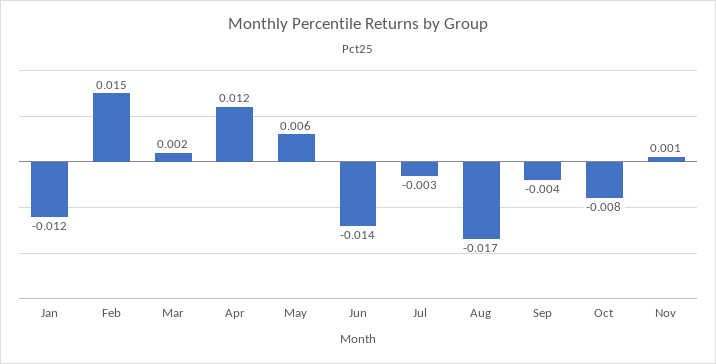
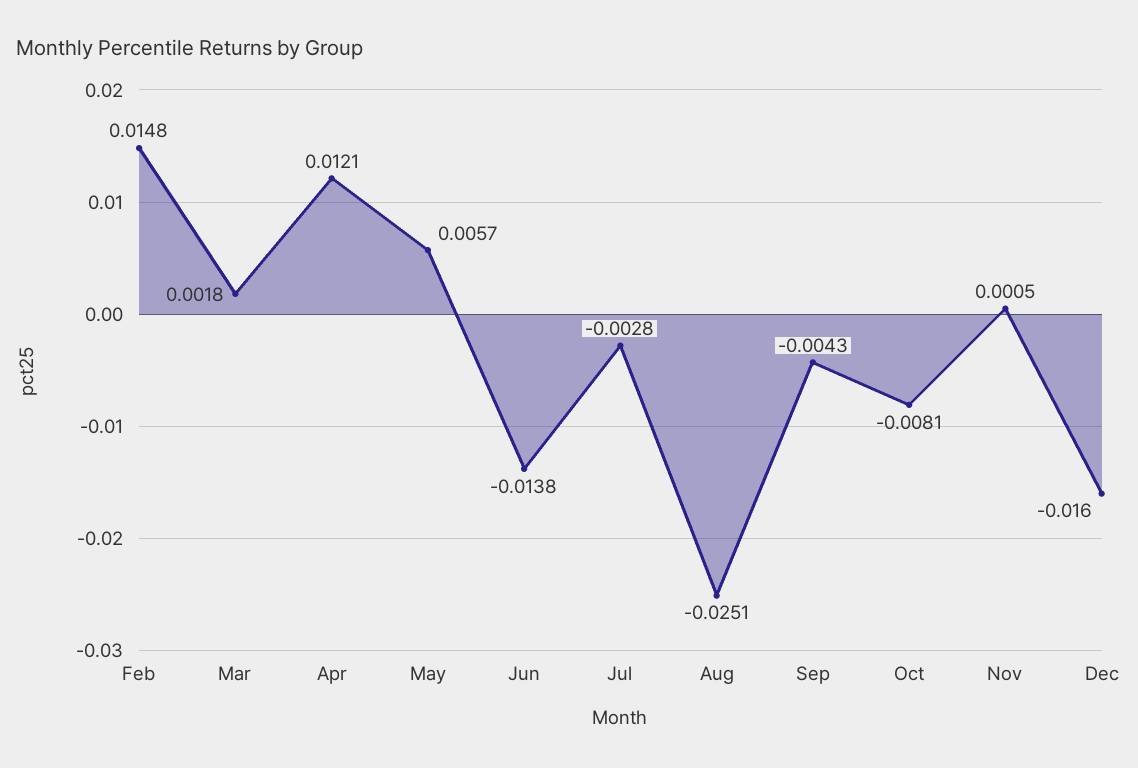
Jan: -0.012 -> none
Aug: -0.017 -> -0.0251
Dec: none -> -0.016

